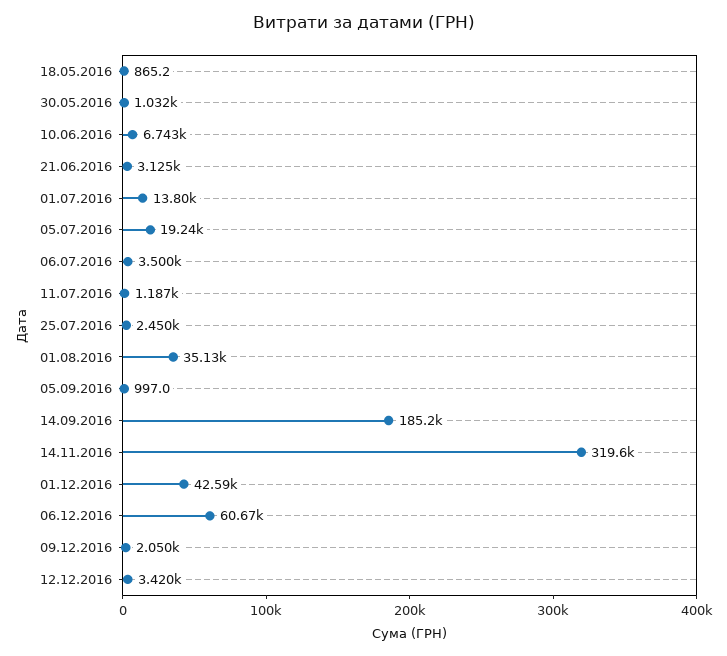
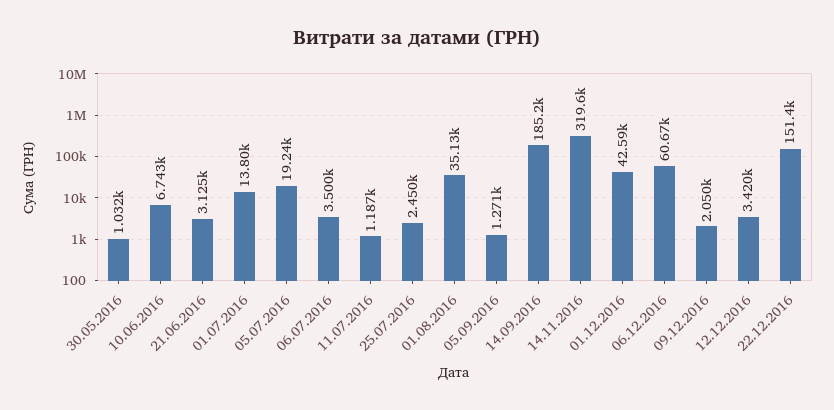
18.05.2016: 865.2 -> none
05.09.2016: 997 -> 1271
22.12.2016: none -> 151400

